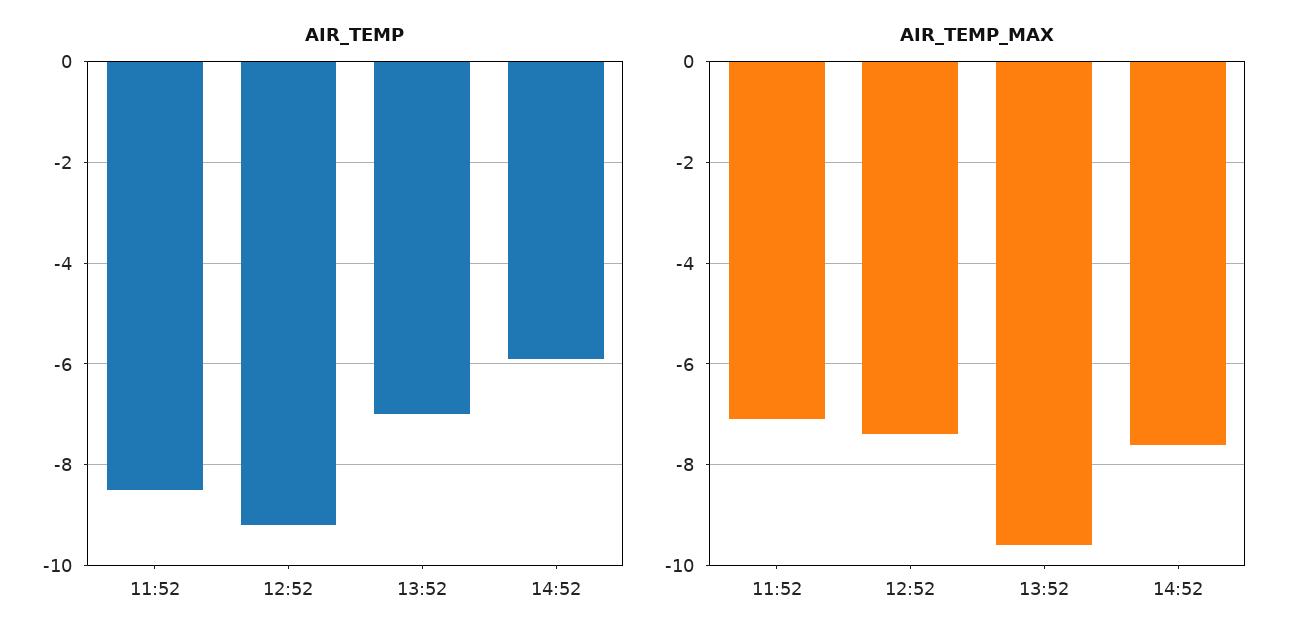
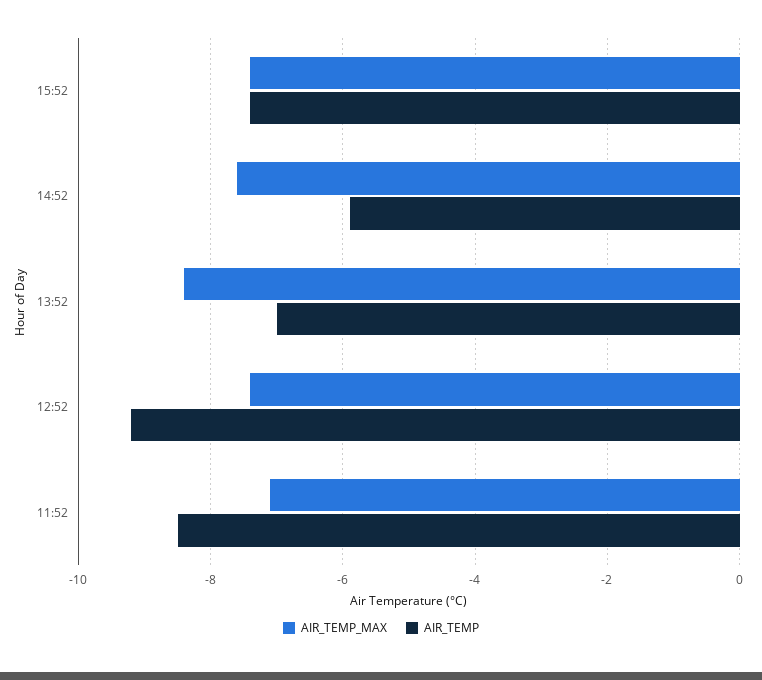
AIR_TEMP_MAX, 13:52: -9.5 -> -8.5
AIR_TEMP_MAX, 15:52: none -> -7.5
AIR_TEMP, 15:52: none -> -7.5

